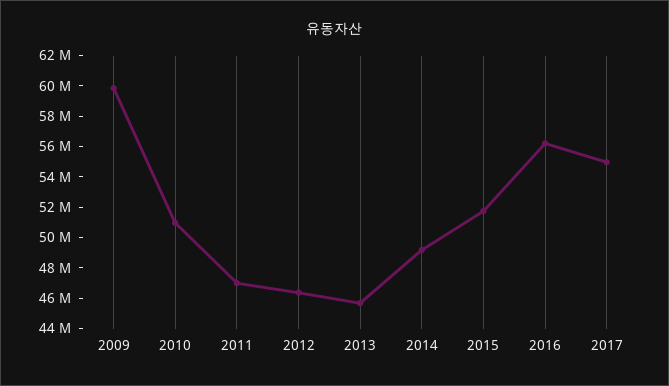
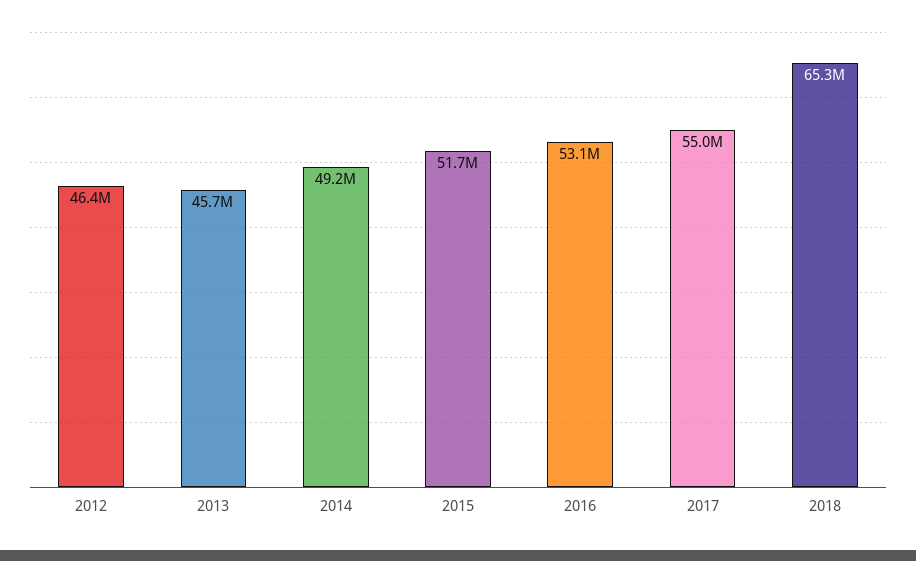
2009: 60000000 -> none
2010: 51000000 -> none
2011: 47000000 -> none
2016: 56000000 -> 53100000
2018: none -> 65300000

